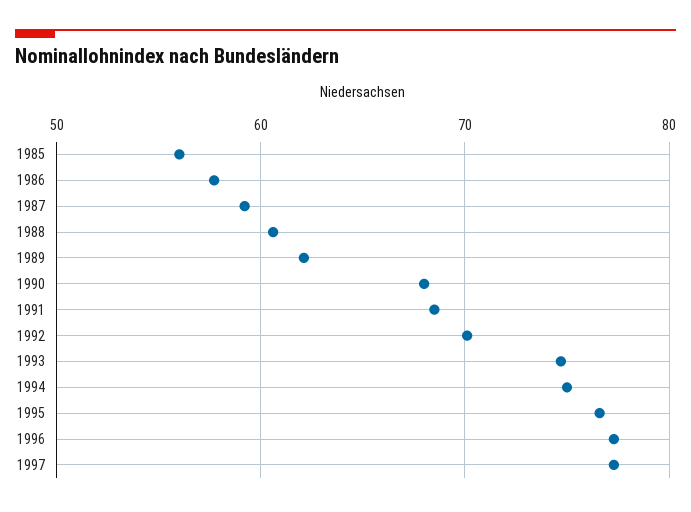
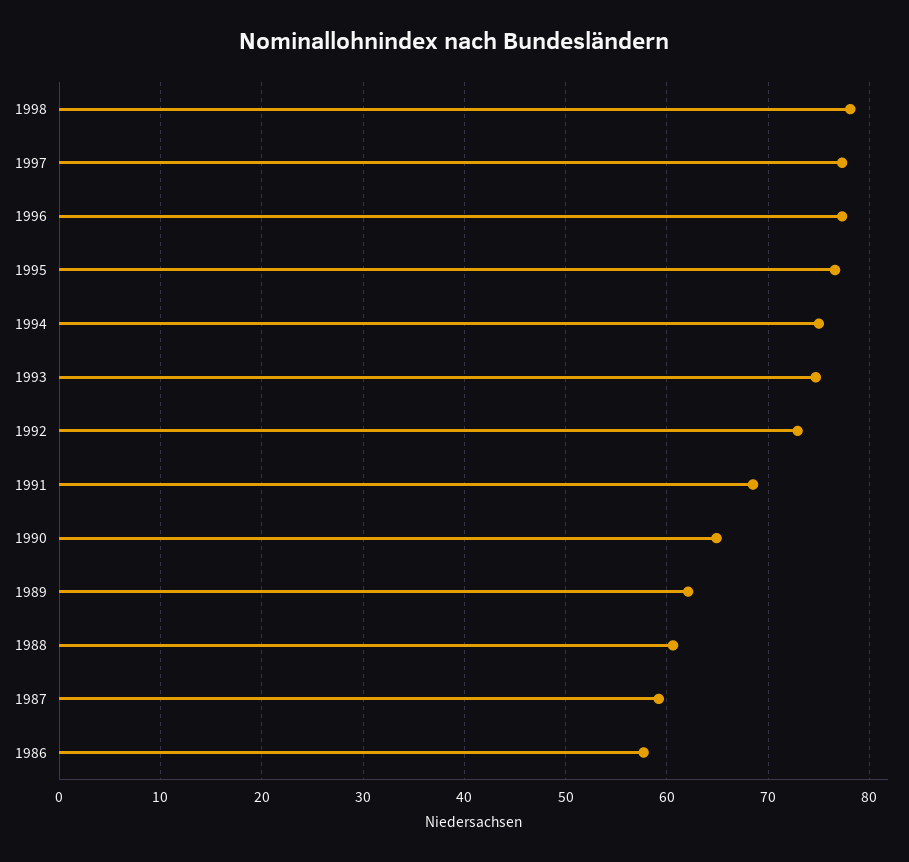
1985: 56 -> none
1990: 68 -> 65
1992: 70 -> 73
1998: none -> 78

